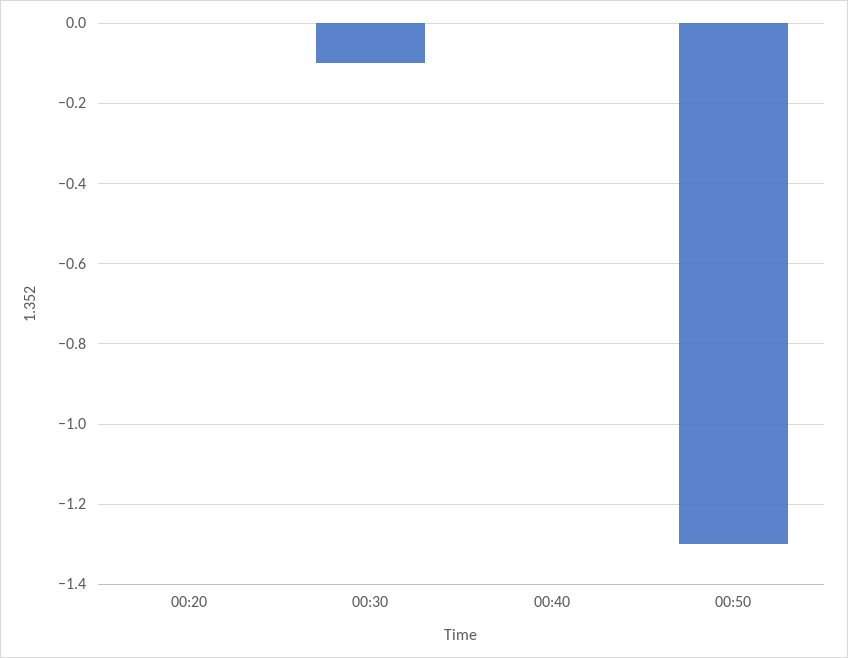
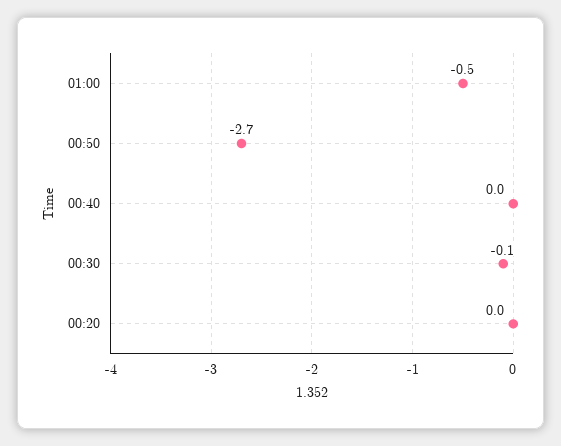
00:50: -1.3 -> -2.7
01:00: none -> -0.5

